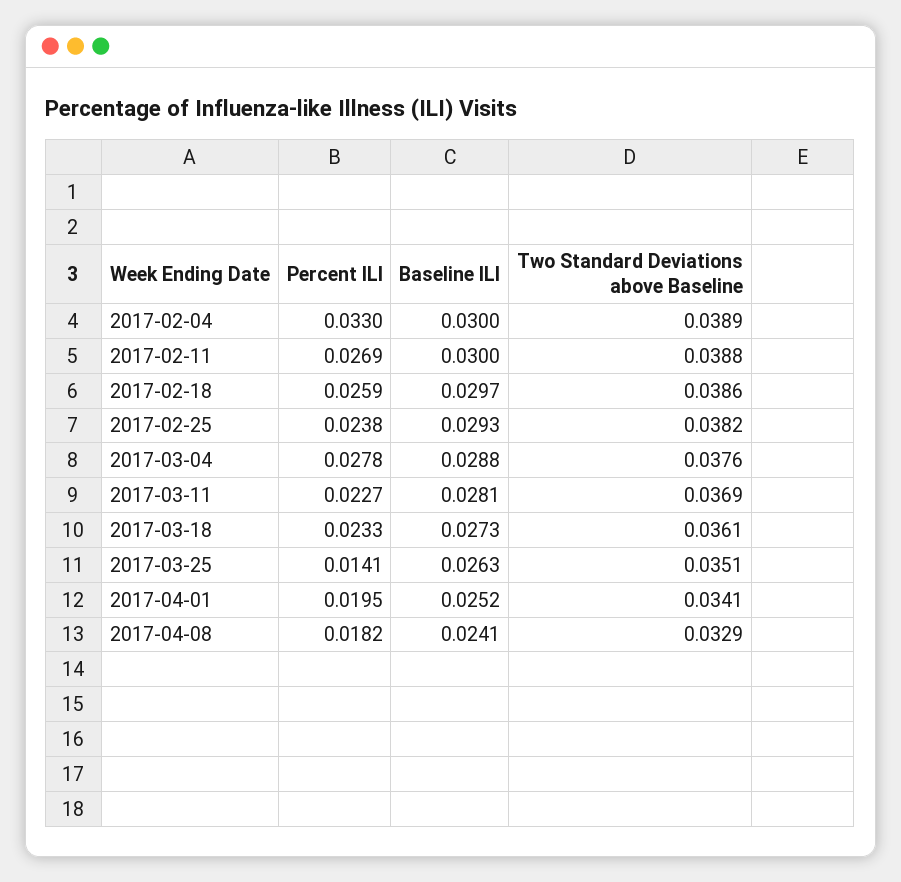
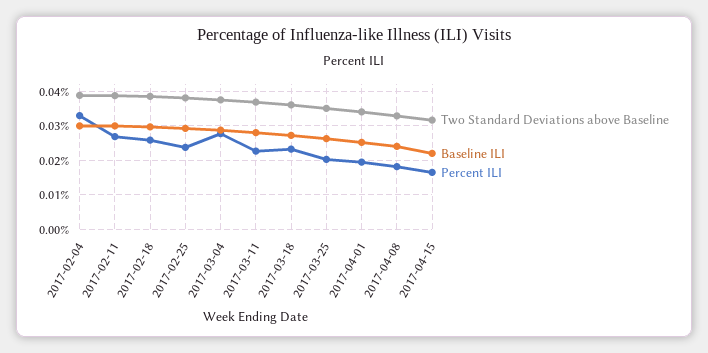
Percent ILI, 2017-03-25: 0.0141 -> 0.02
Two Standard Deviations above Baseline, 2017-04-15: none -> 0.032
Baseline ILI, 2017-04-15: none -> 0.022
Percent ILI, 2017-04-15: none -> 0.016

